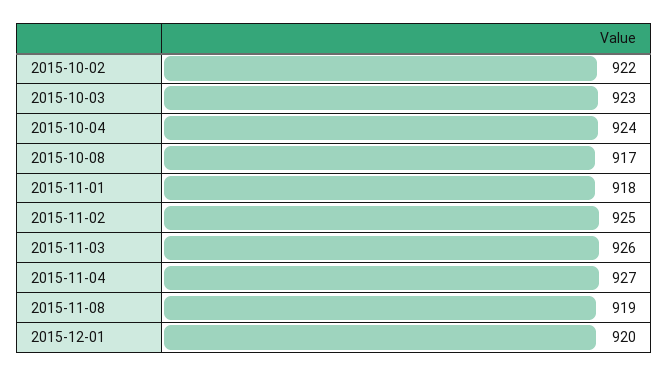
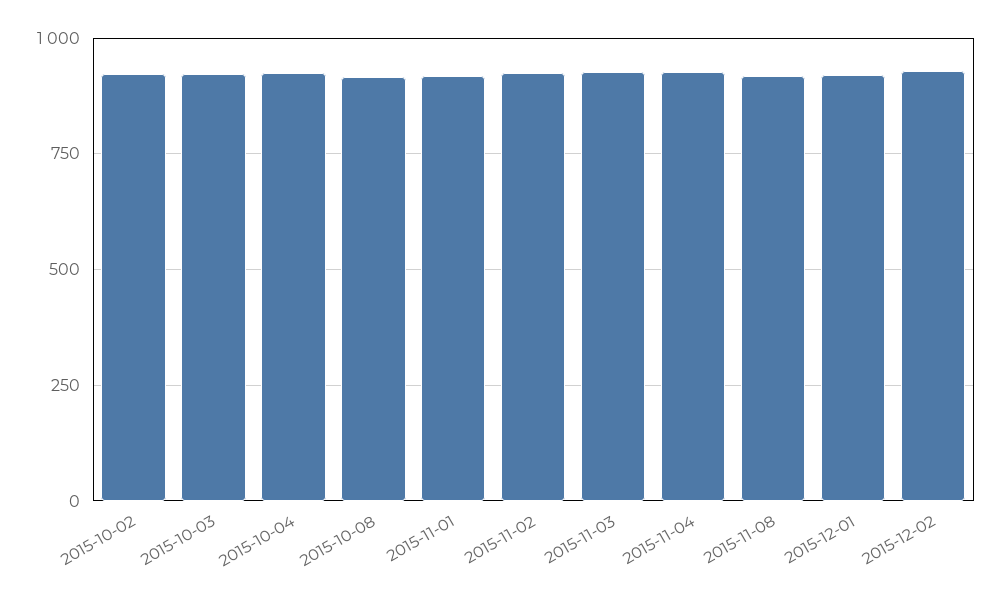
2015-12-02: none -> 925

